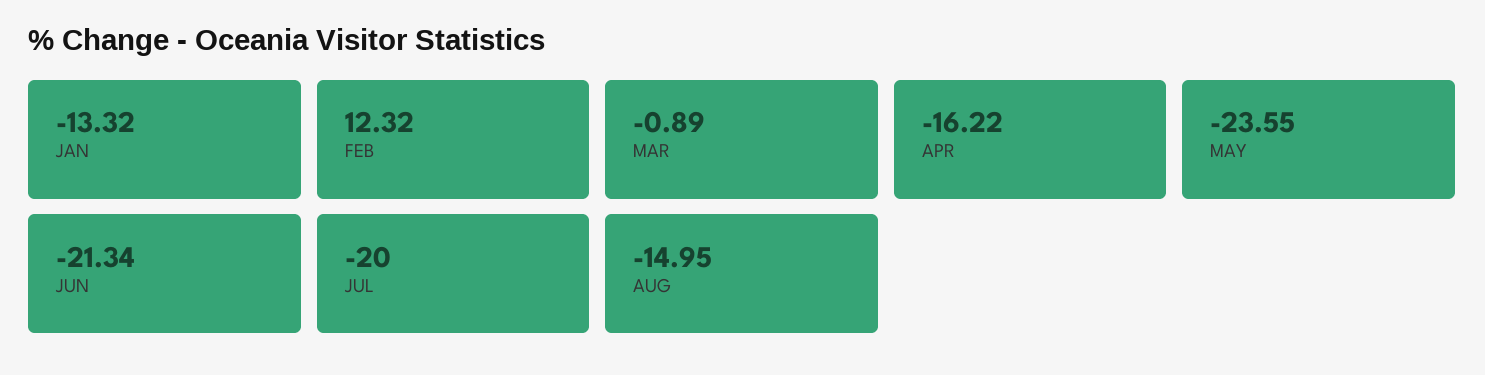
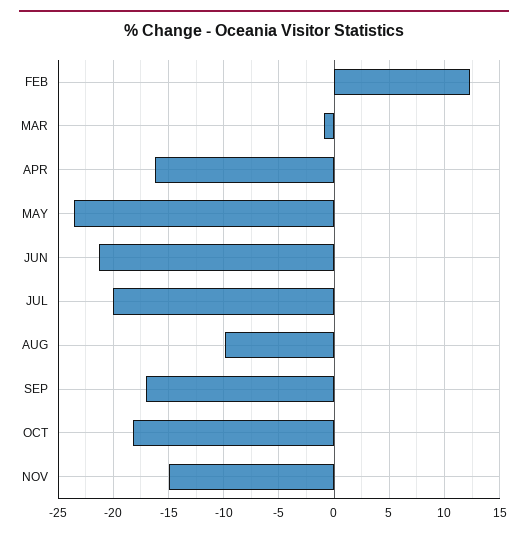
JAN: -13.32 -> none
AUG: -14.95 -> -10
SEP: none -> -17
OCT: none -> -18
NOV: none -> -15

